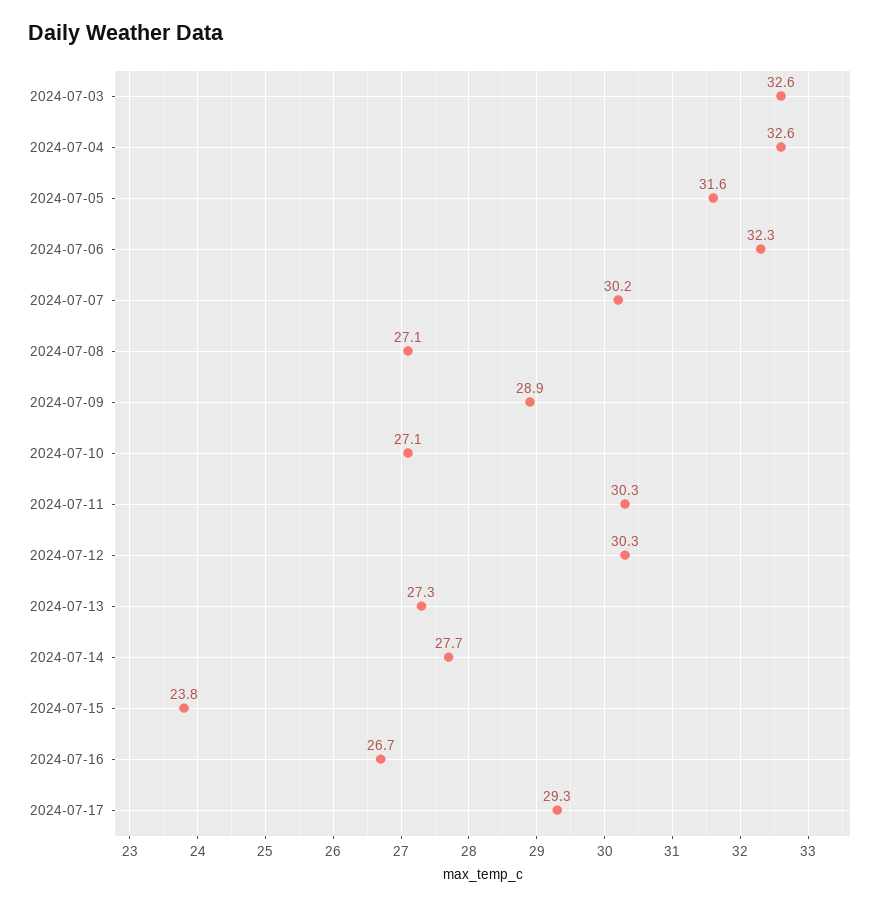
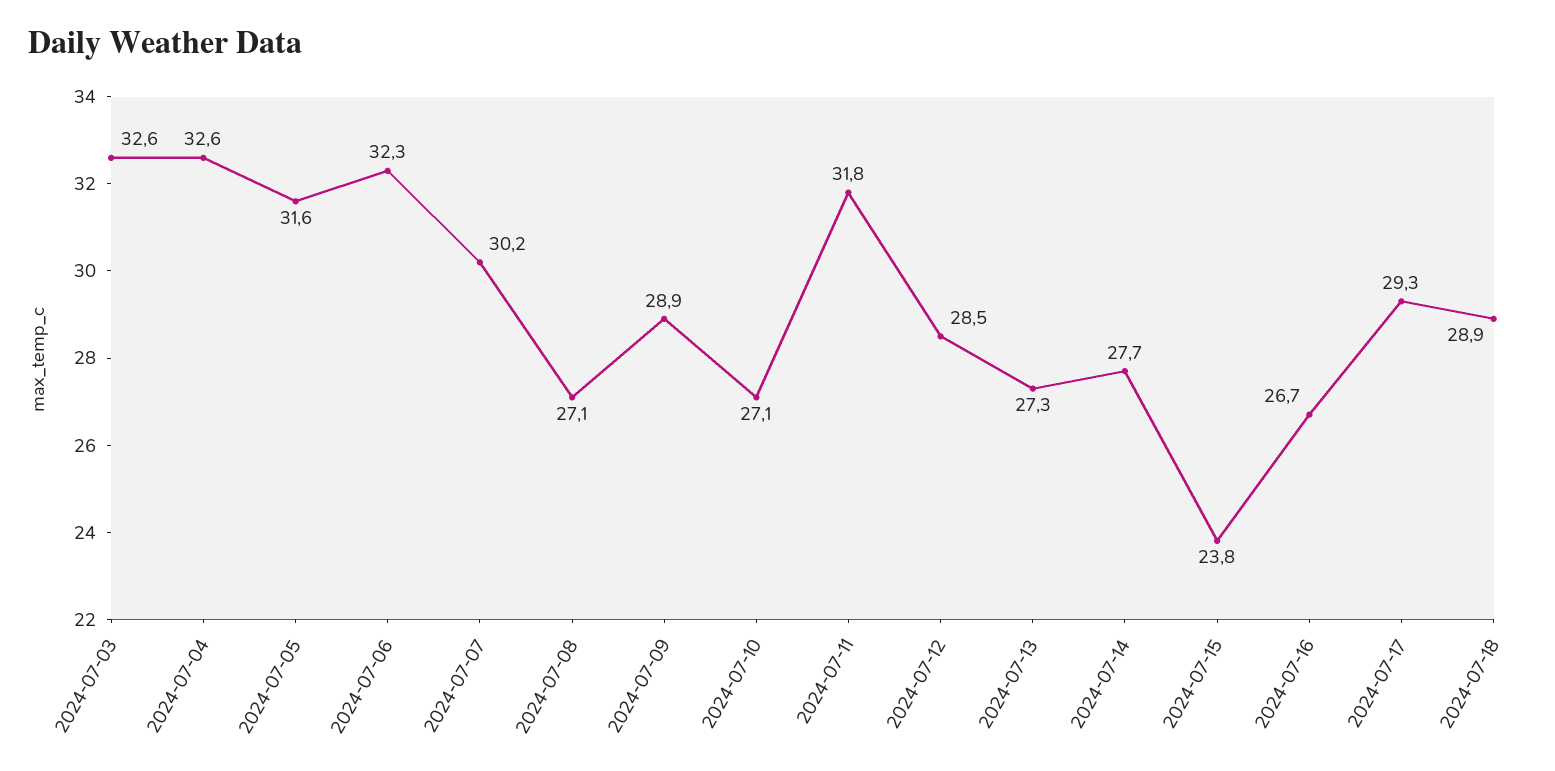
2024-07-11: 30.3 -> 31.8
2024-07-12: 30.3 -> 28.5
2024-07-18: none -> 28.9

